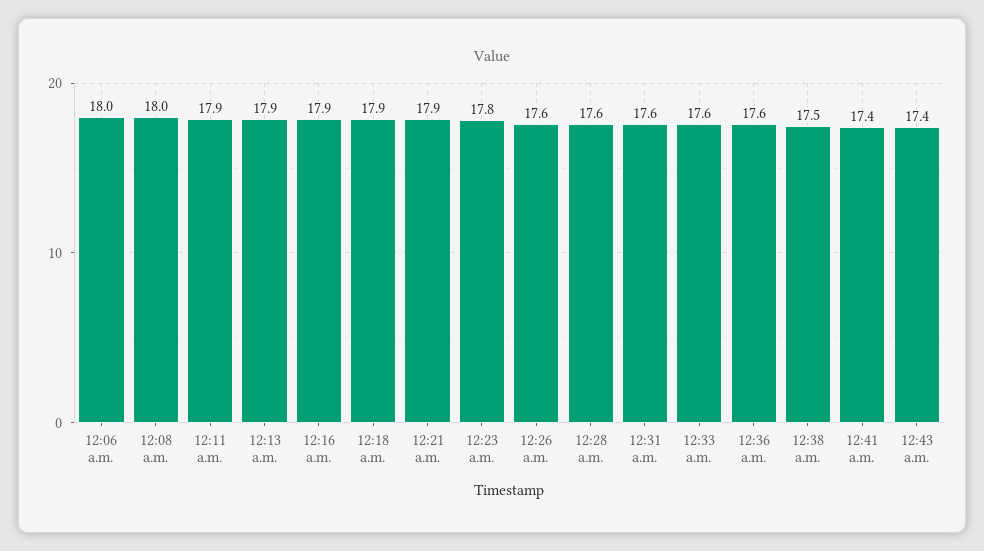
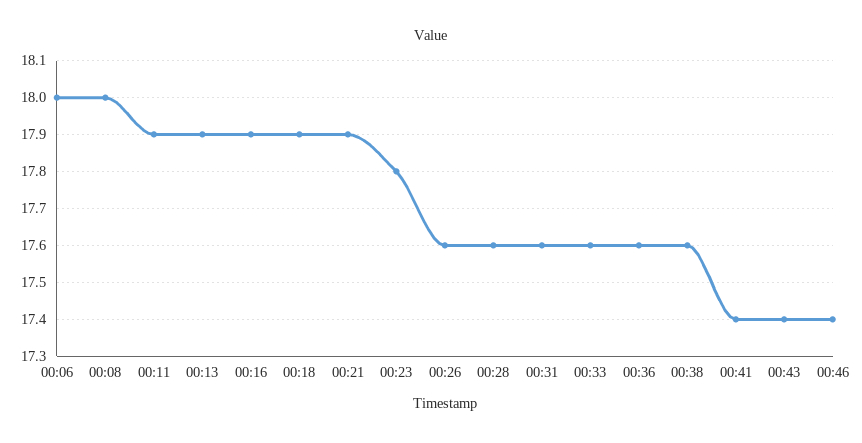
12:38 a.m.: 17.5 -> 17.6
00:46: none -> 17.4

